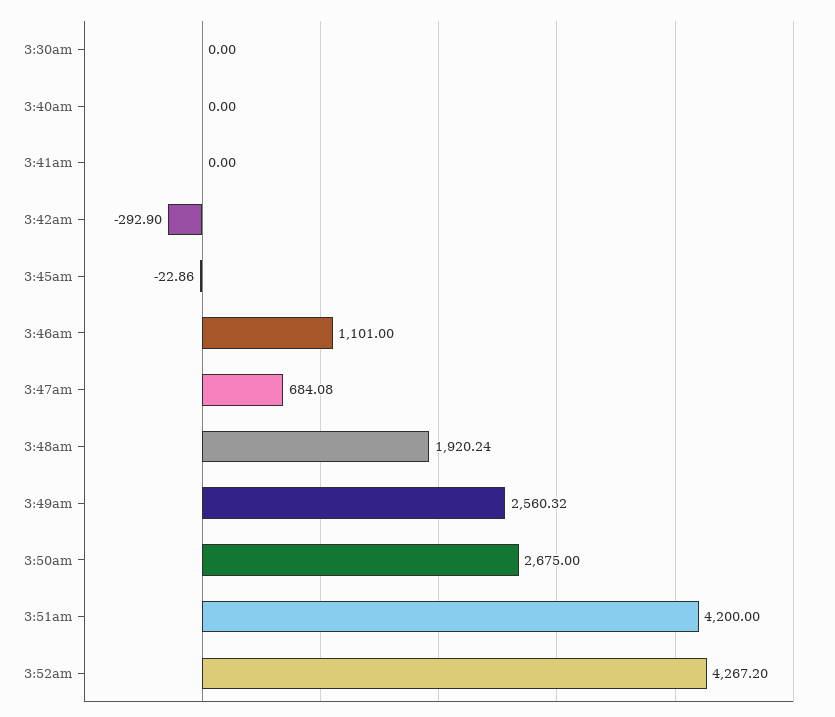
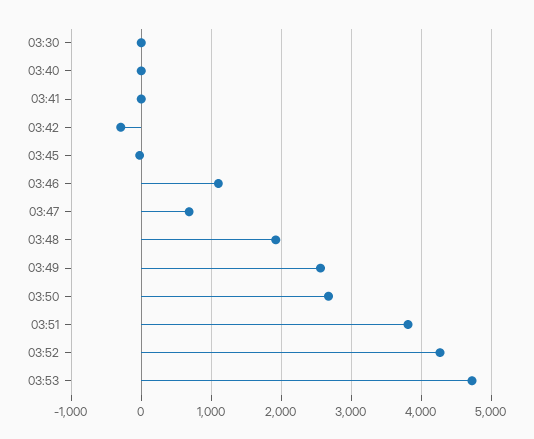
3:51am: 4200 -> 3800
03:53: none -> 4700

